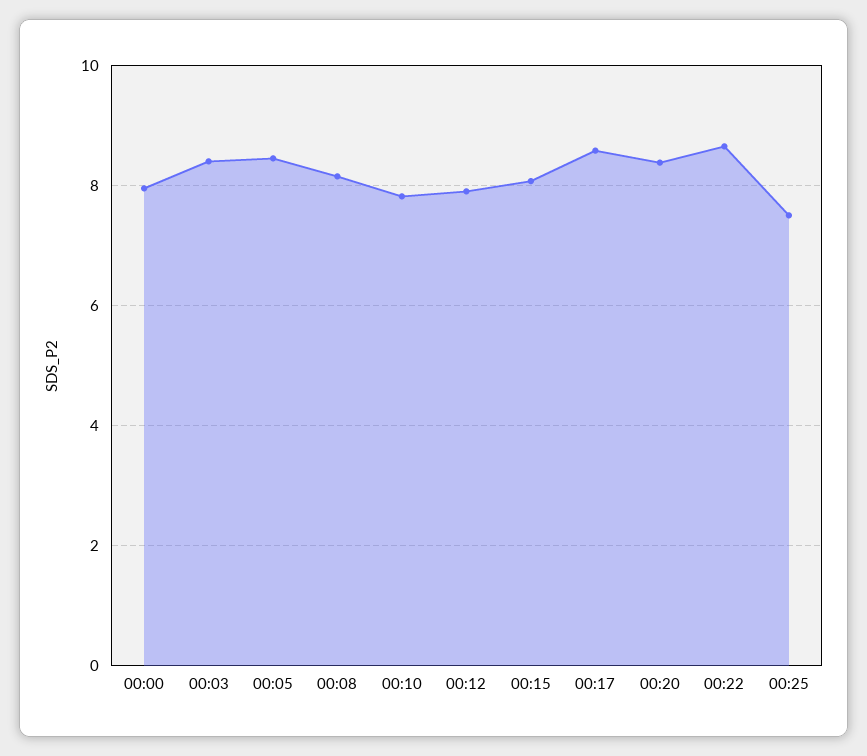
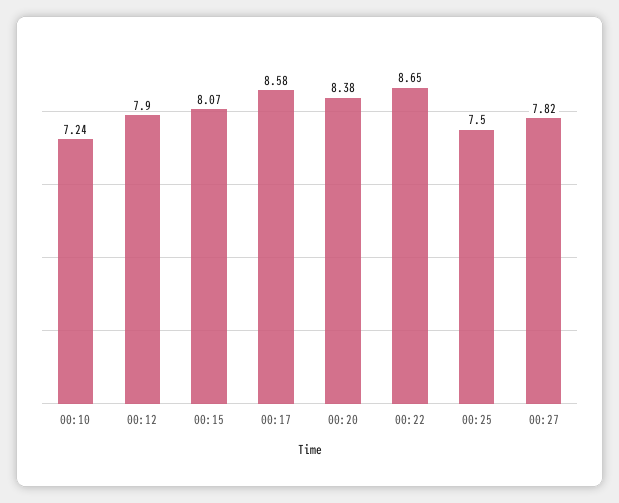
00:00: 8 -> none
00:03: 8.4 -> none
00:05: 8.4 -> none
00:08: 8.2 -> none
00:10: 7.8 -> 7.24
00:27: none -> 7.82

